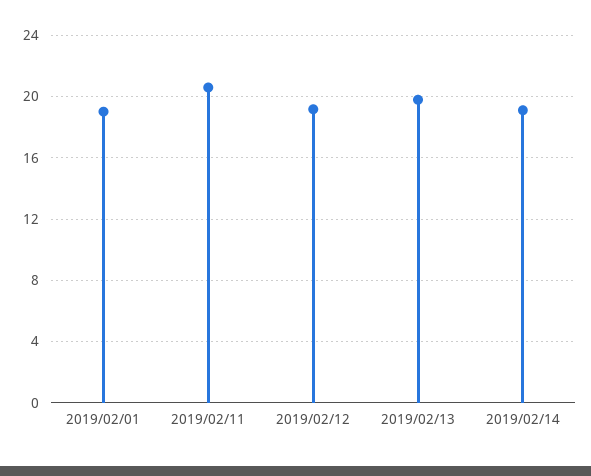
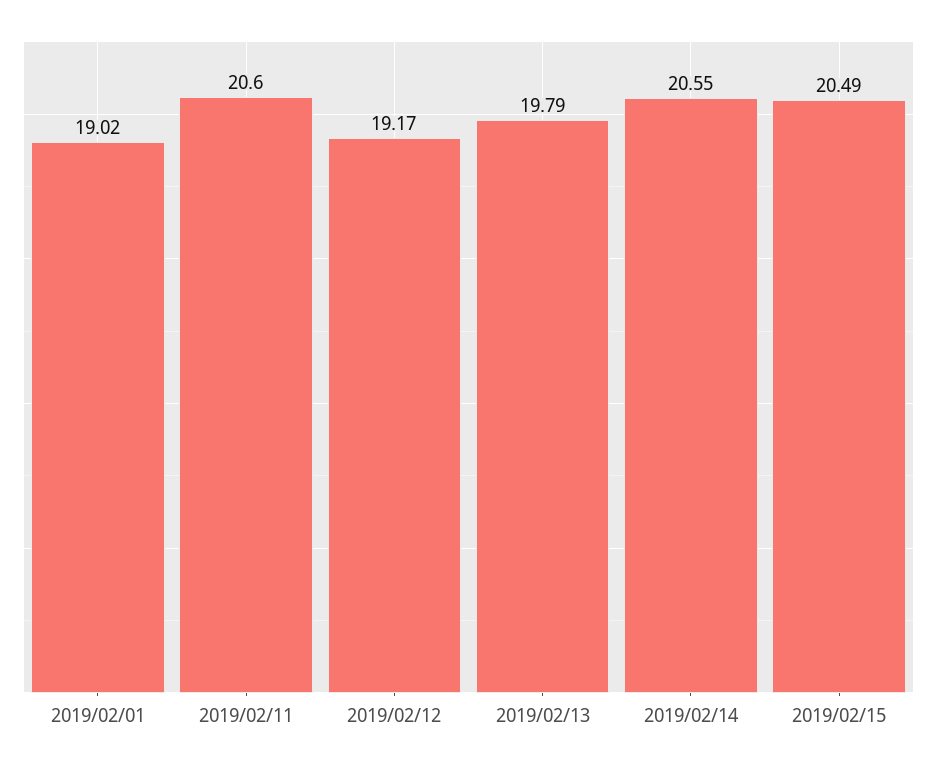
2019/02/14: 19 -> 20.55
2019/02/15: none -> 20.49

